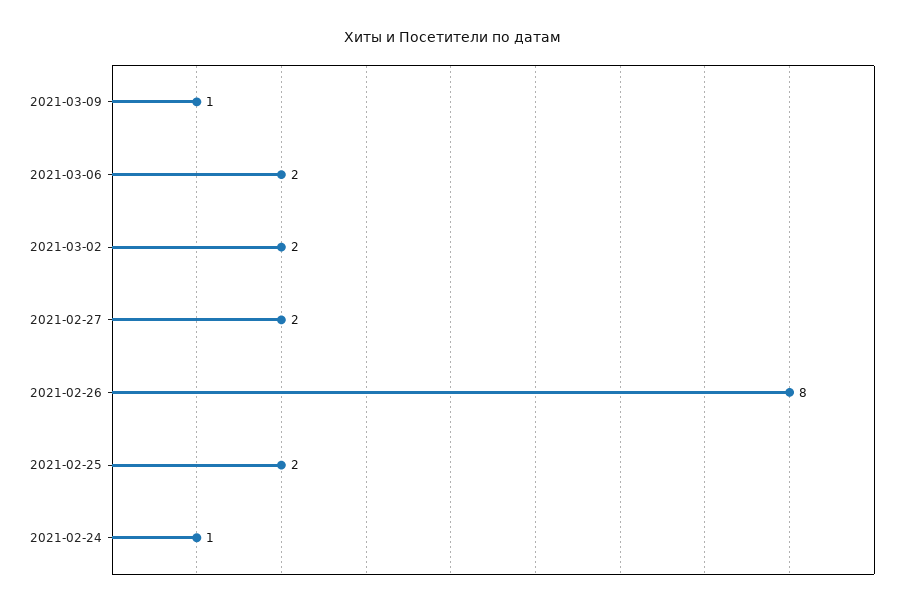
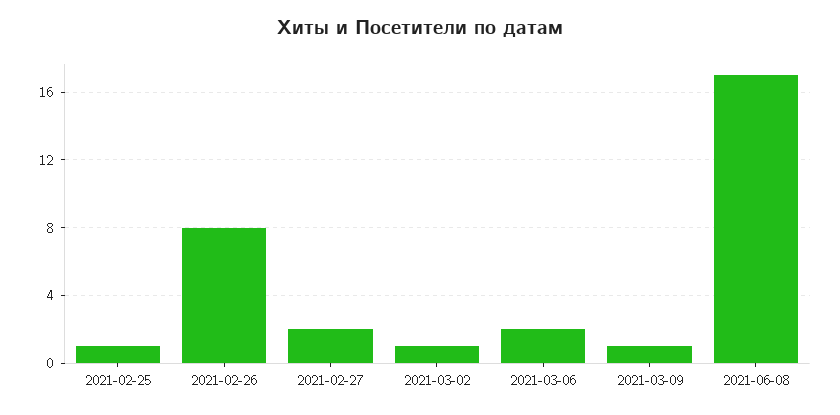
2021-03-02: 2 -> 1
2021-02-25: 2 -> 1
2021-02-24: 1 -> none
2021-06-08: none -> 17

